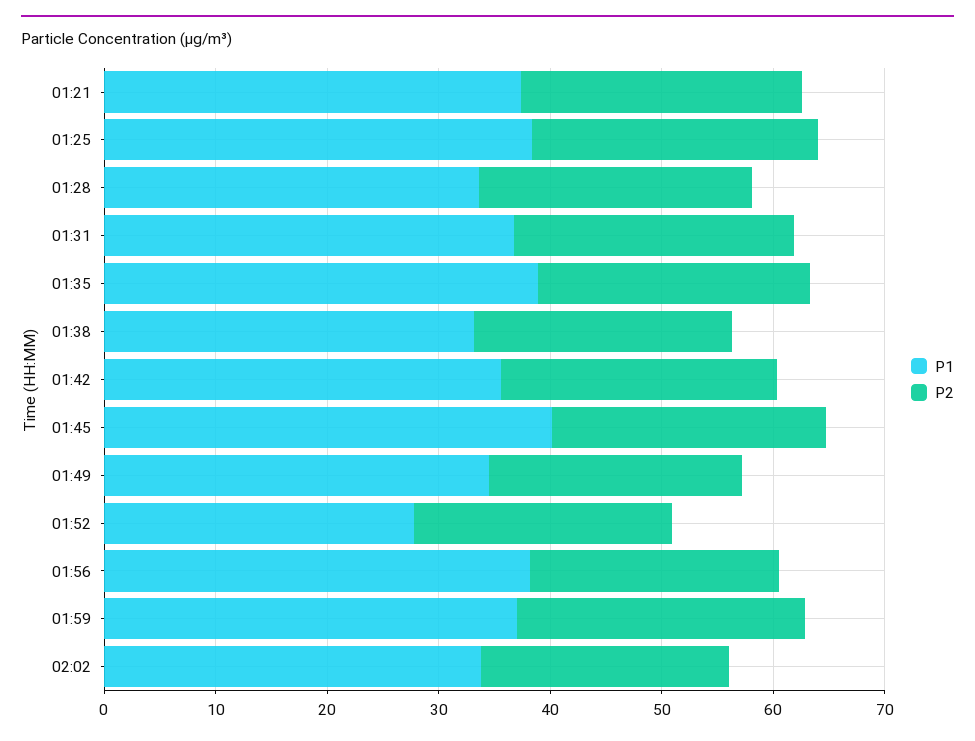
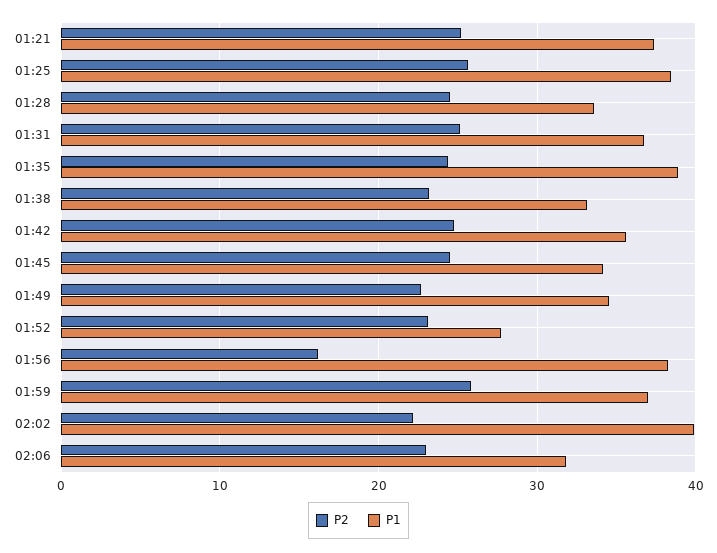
P1, 01:45: 40 -> 34
P2, 01:56: 22 -> 16
P1, 02:02: 34 -> 40
P2, 02:06: none -> 23
P1, 02:06: none -> 32

